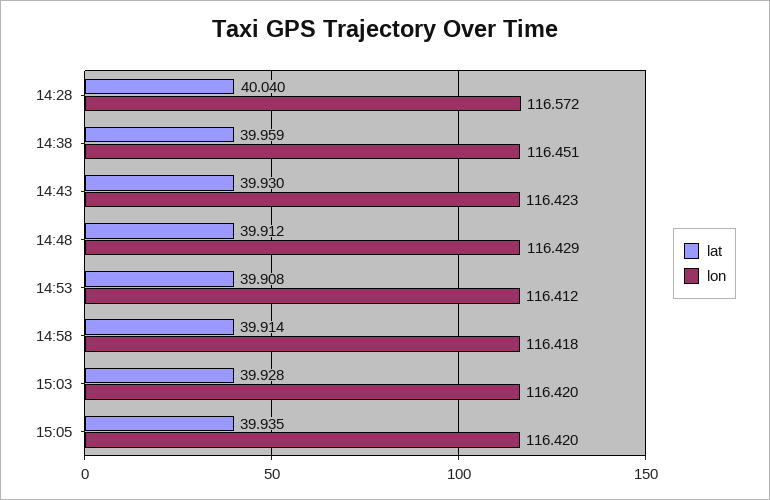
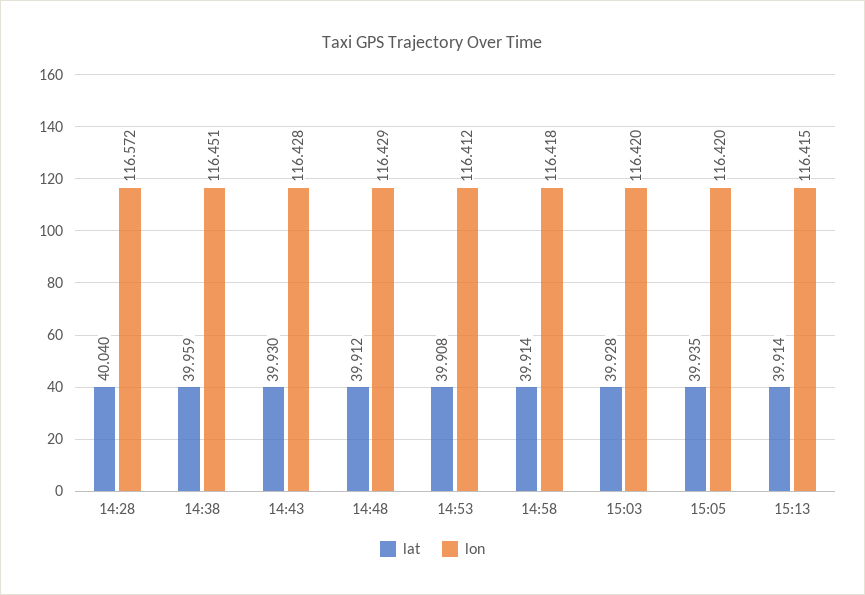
lon, 14:43: 116.423 -> 116.428
lat, 15:13: none -> 39.914
lon, 15:13: none -> 116.415

